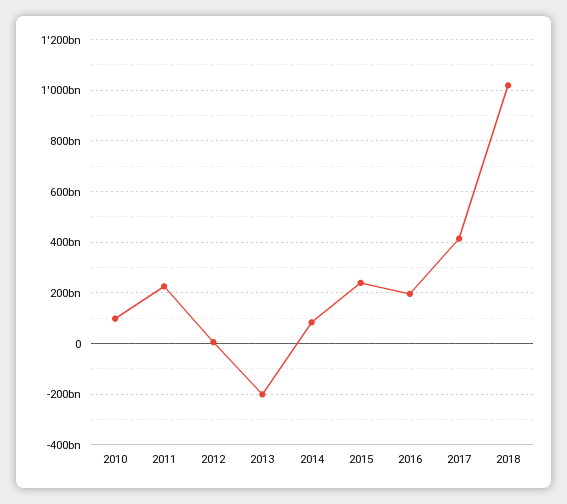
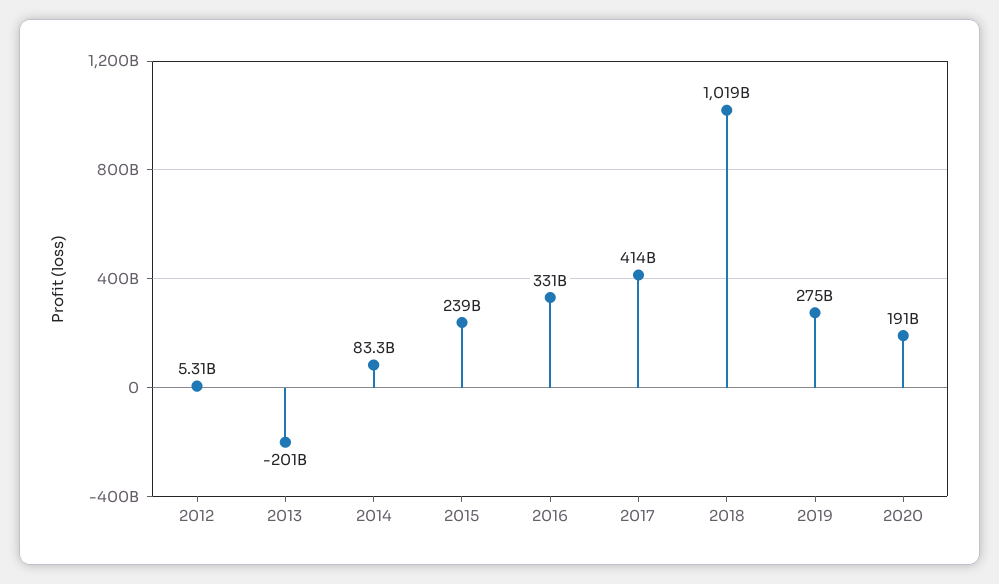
2010: 100000000000 -> none
2011: 225000000000 -> none
2016: 200000000000 -> 331000000000
2019: none -> 275000000000
2020: none -> 191000000000

